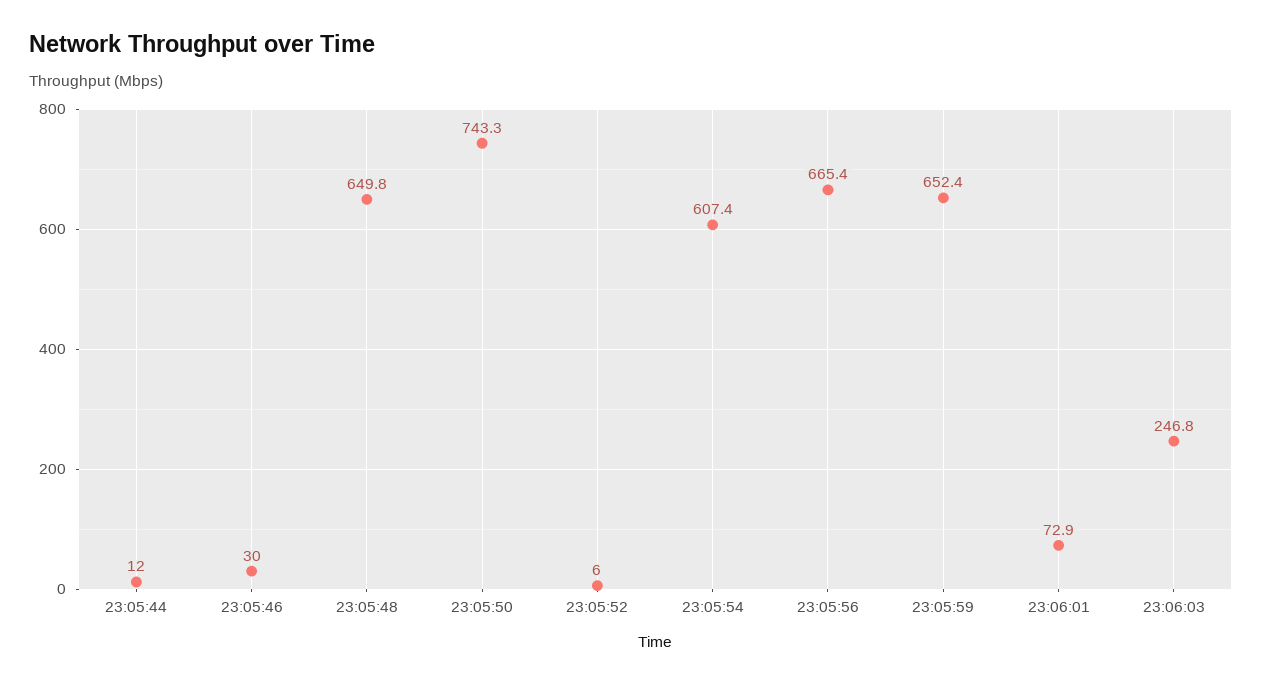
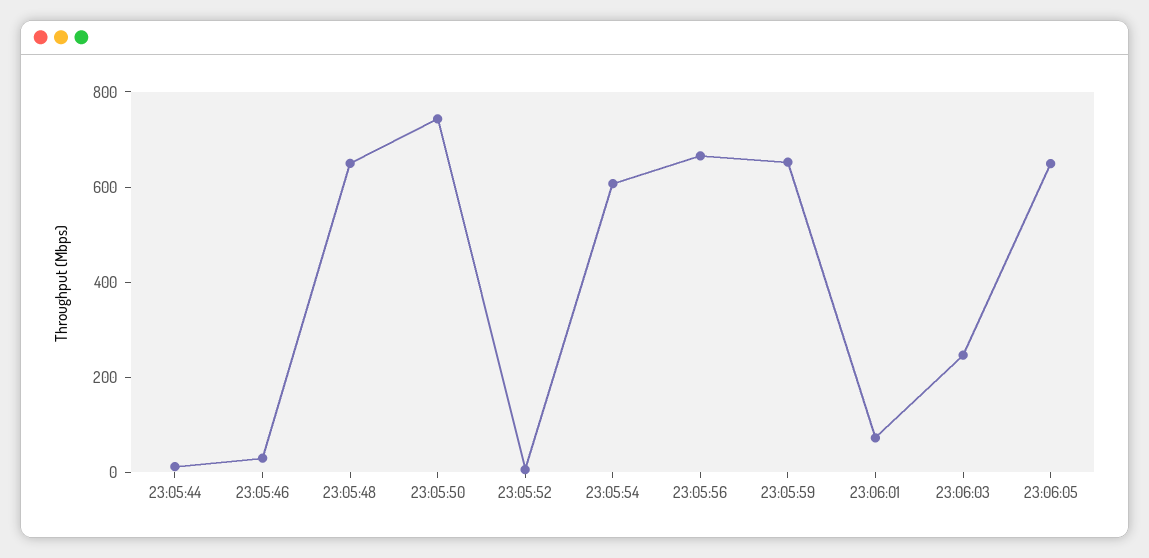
23:06:05: none -> 650

